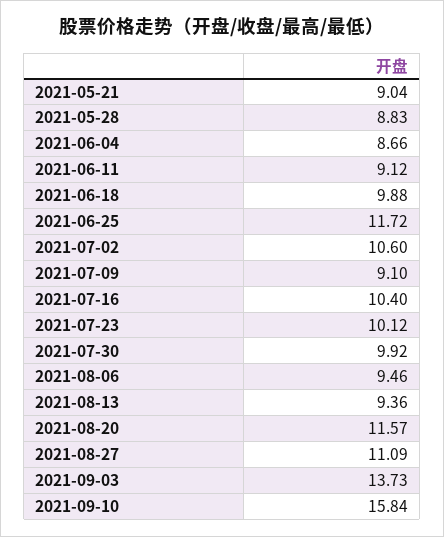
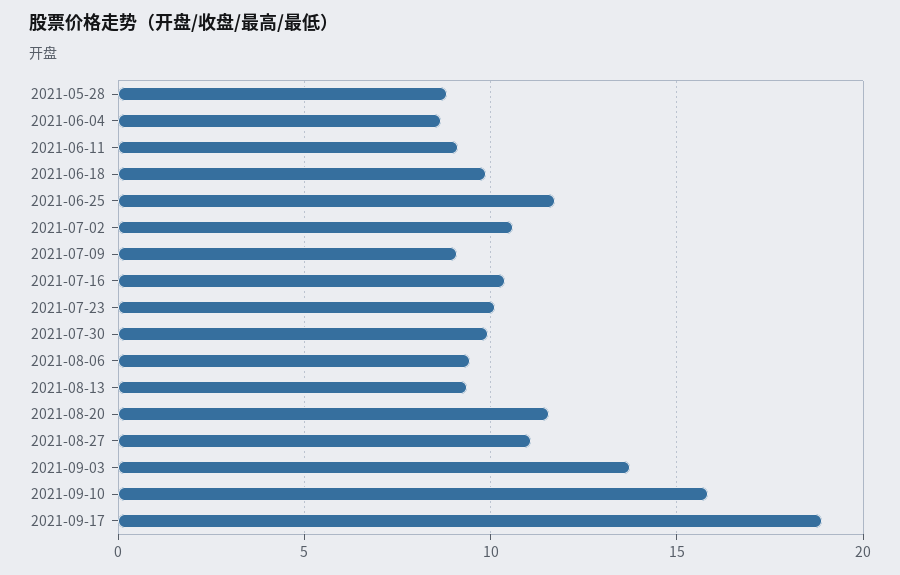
2021-05-21: 9.04 -> none
2021-09-17: none -> 19

